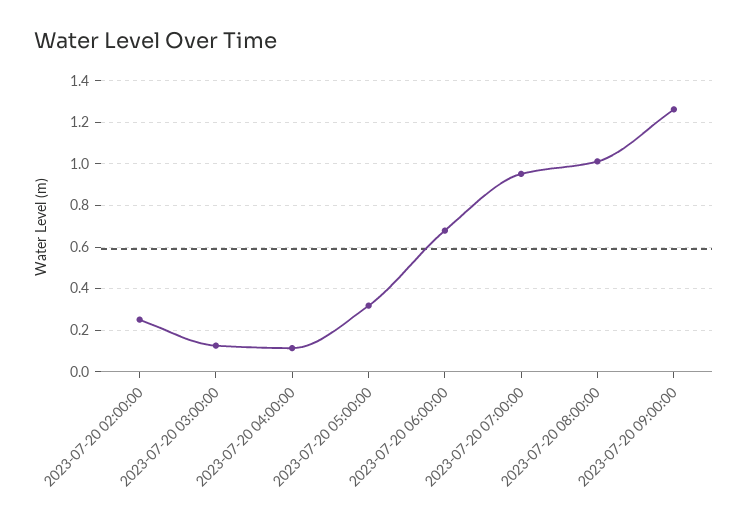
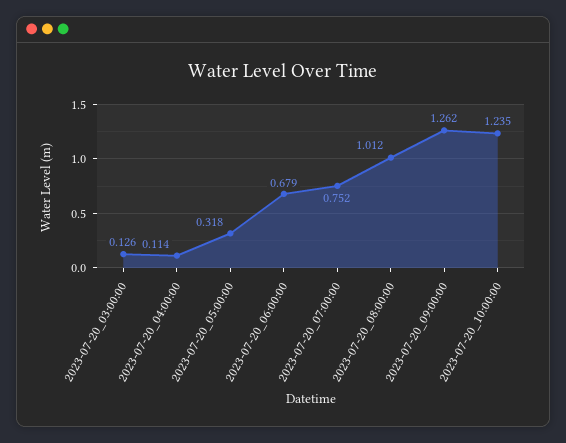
2023-07-20 02:00:00: 0.25 -> none
2023-07-20 07:00:00: 0.95 -> 0.752
2023-07-20_10:00:00: none -> 1.235

